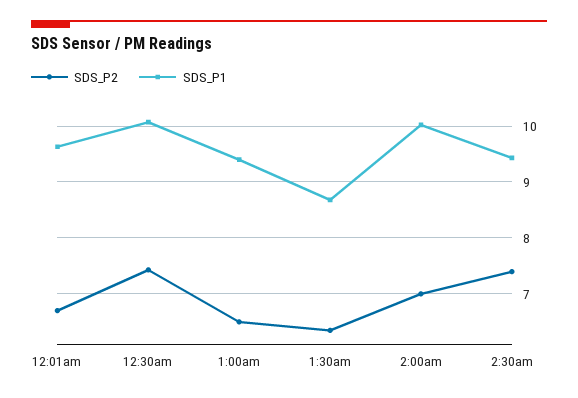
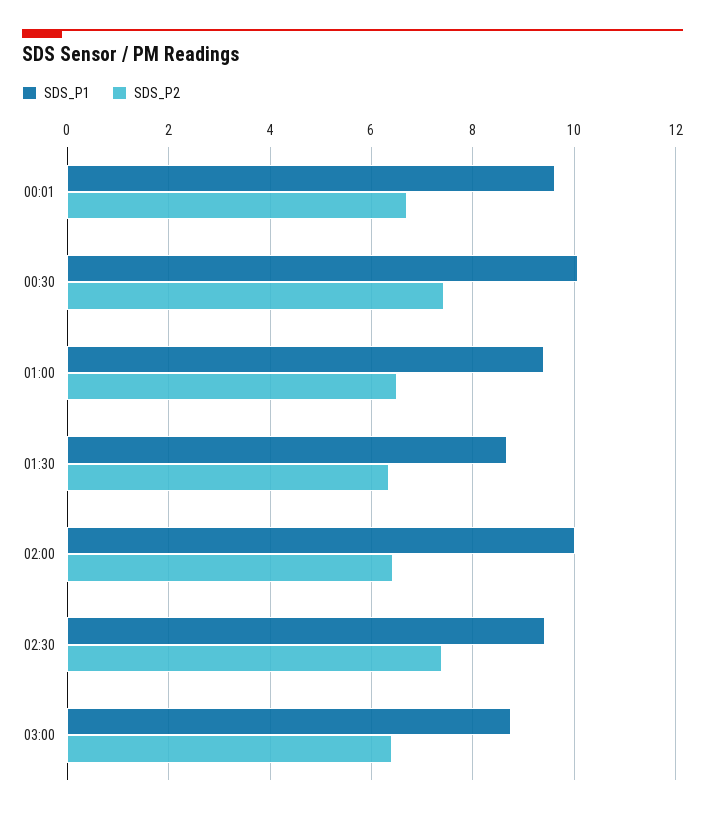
SDS_P2, 2:00am: 7 -> 6.4
SDS_P1, 03:00: none -> 8.8
SDS_P2, 03:00: none -> 6.4

